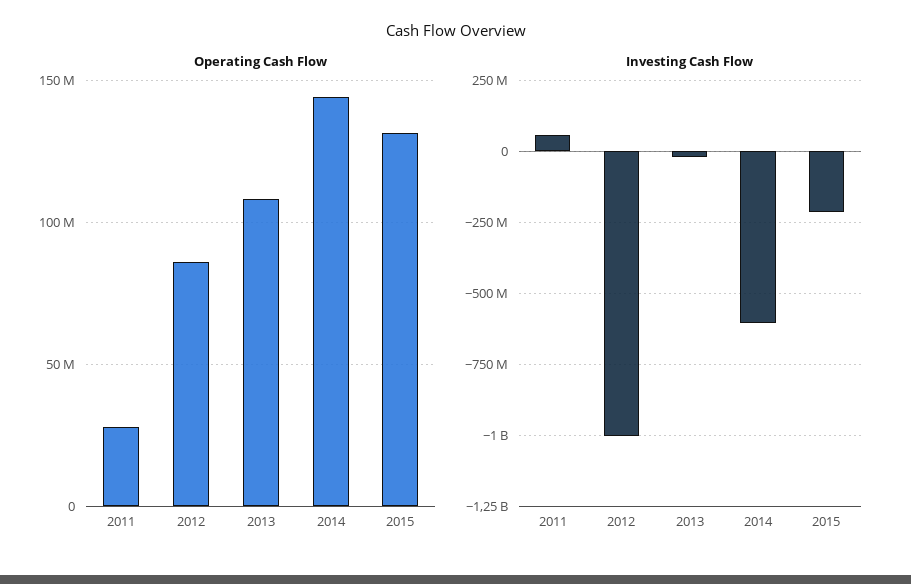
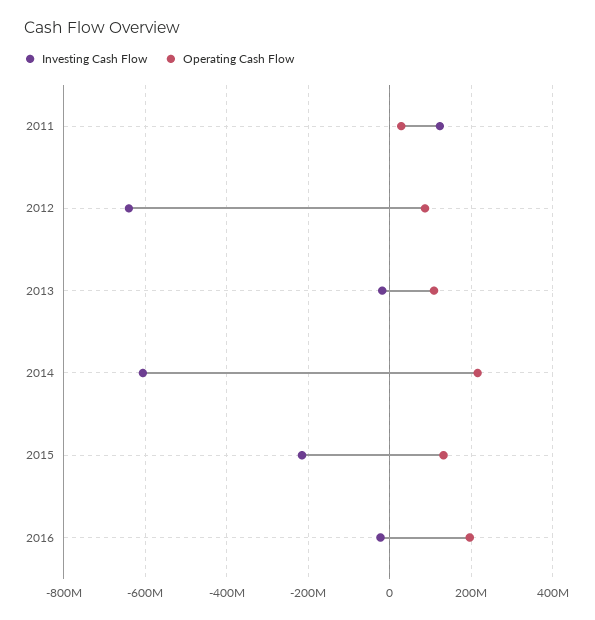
Operating Cash Flow, 2014: 145000000 -> 220000000
Investing Cash Flow, 2011: 50000000 -> 120000000
Investing Cash Flow, 2012: -1000000000 -> -640000000
Investing Cash Flow, 2016: none -> -20000000
Operating Cash Flow, 2016: none -> 200000000

